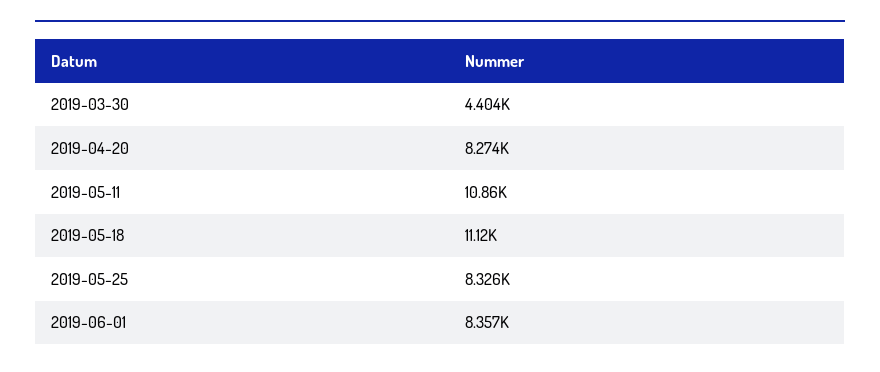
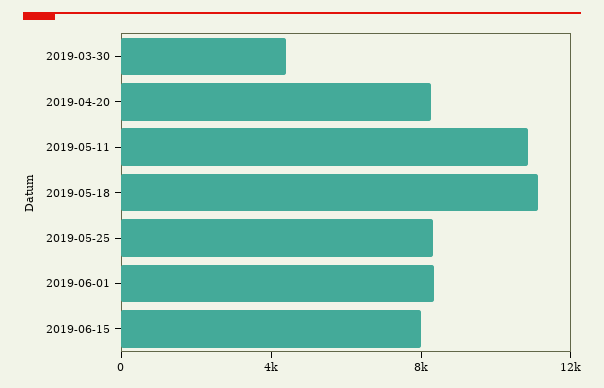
2019-06-15: none -> 8000

